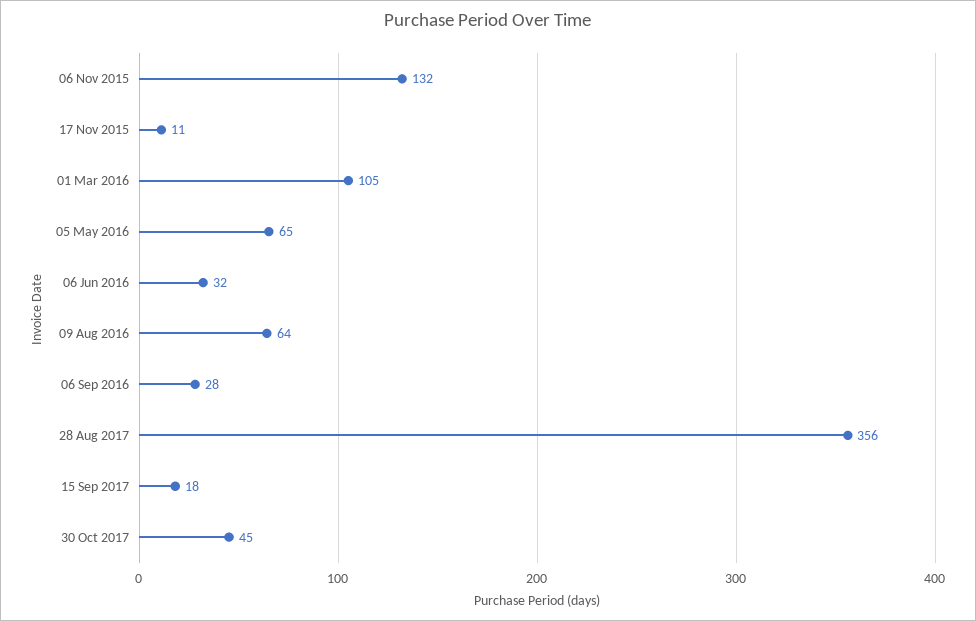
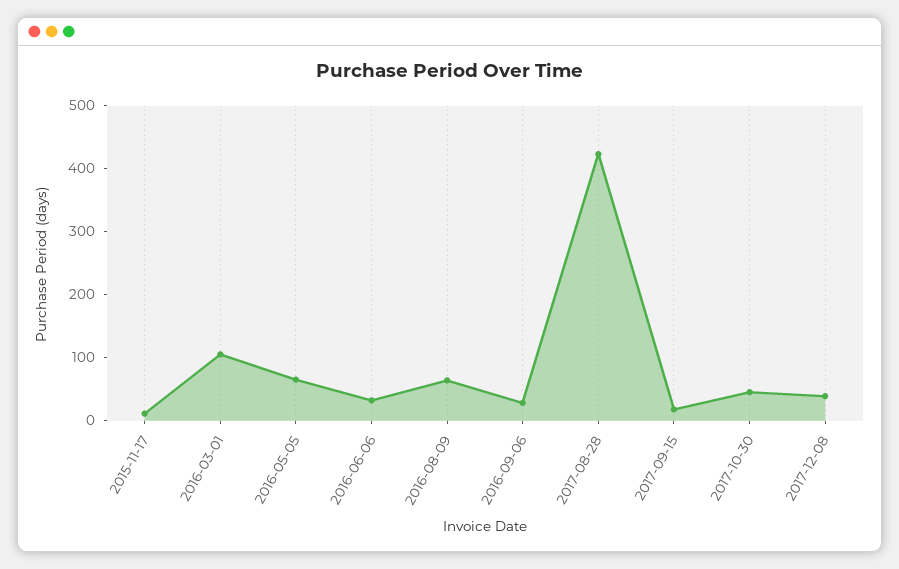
06 Nov 2015: 132 -> none
28 Aug 2017: 356 -> 420
2017-12-08: none -> 40

